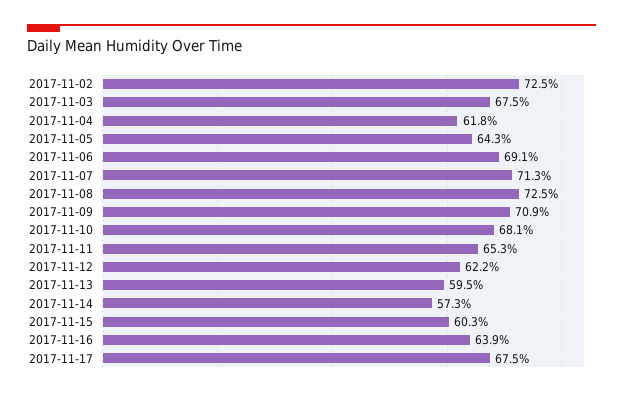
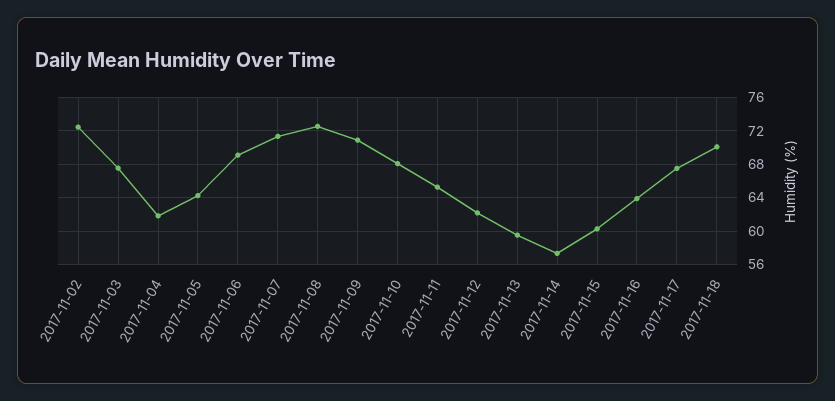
2017-11-18: none -> 70

